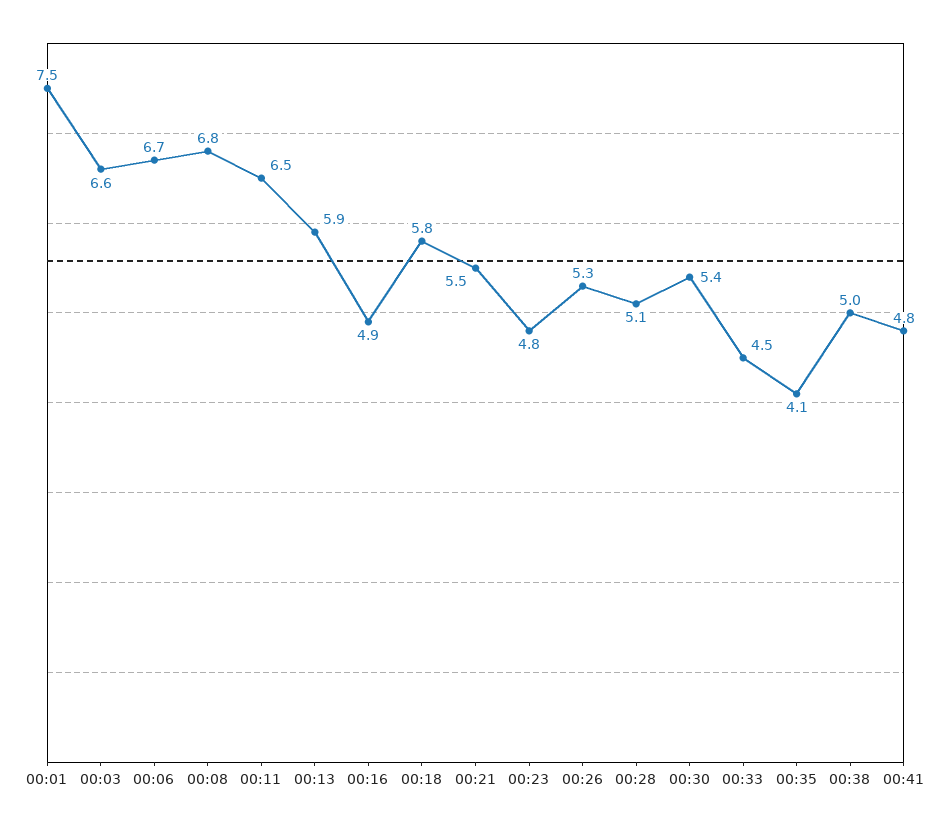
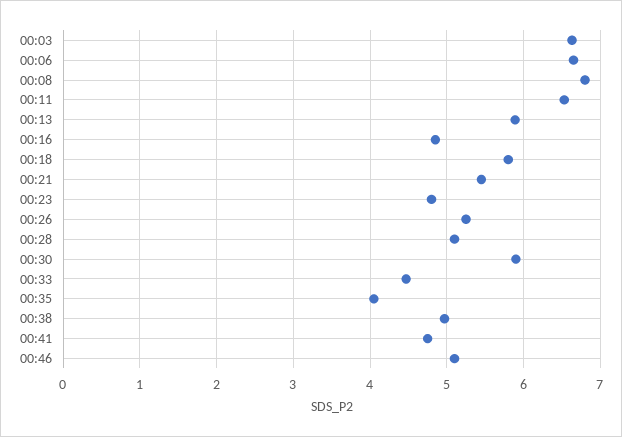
00:01: 7.5 -> none
00:30: 5.4 -> 5.9
00:46: none -> 5.1

